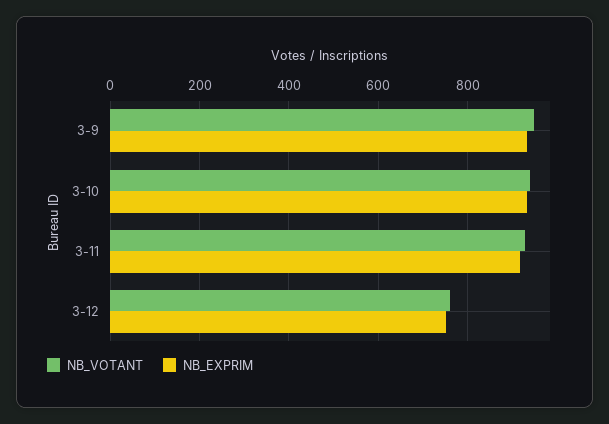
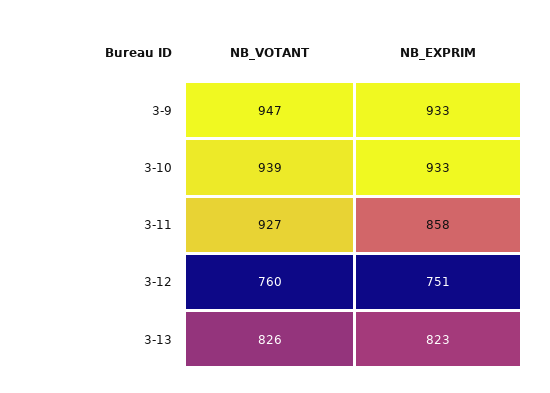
NB_EXPRIM, 3-11: 920 -> 858
NB_VOTANT, 3-13: none -> 826
NB_EXPRIM, 3-13: none -> 823

